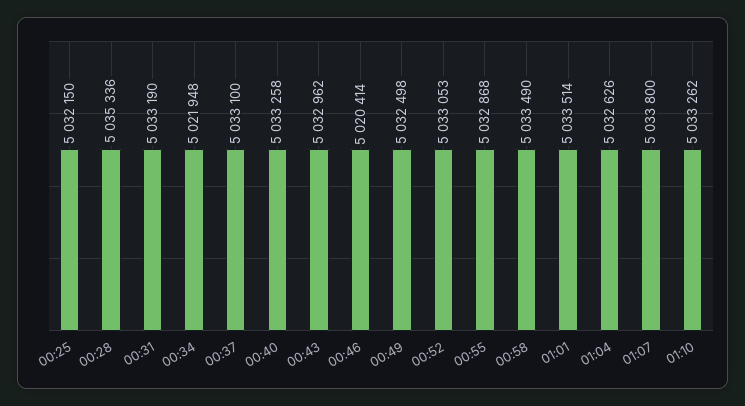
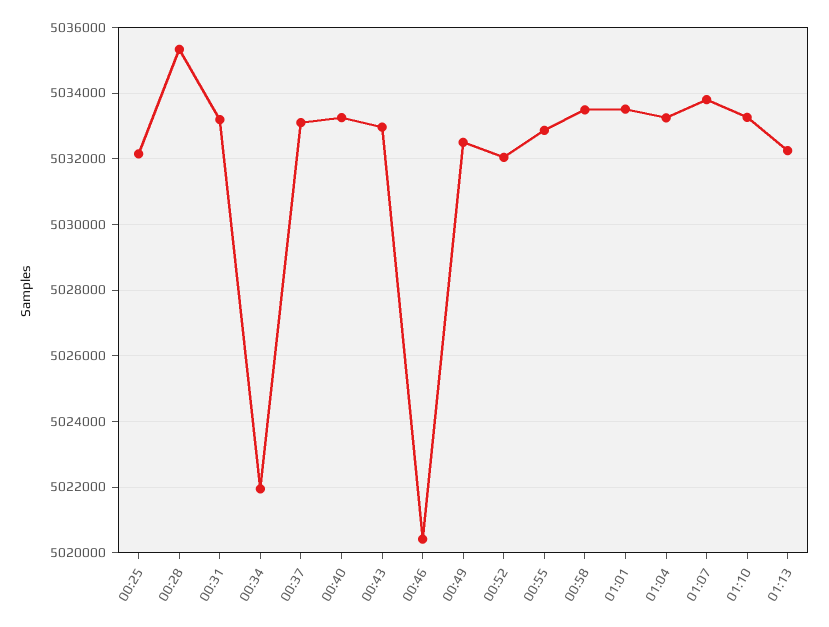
00:52: 5033053 -> 5032000
01:04: 5032626 -> 5033200
01:13: none -> 5032200

